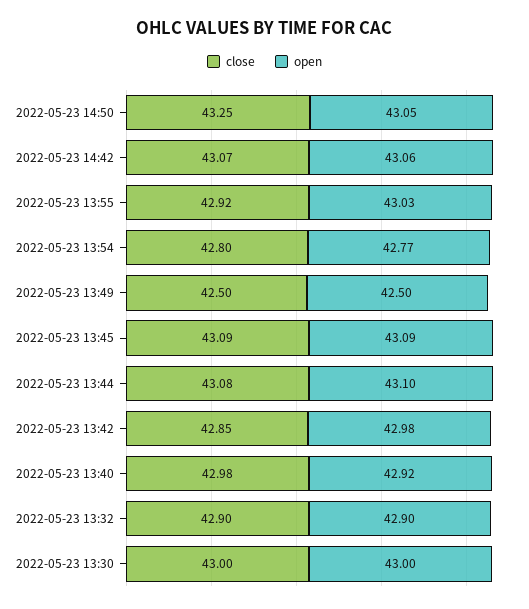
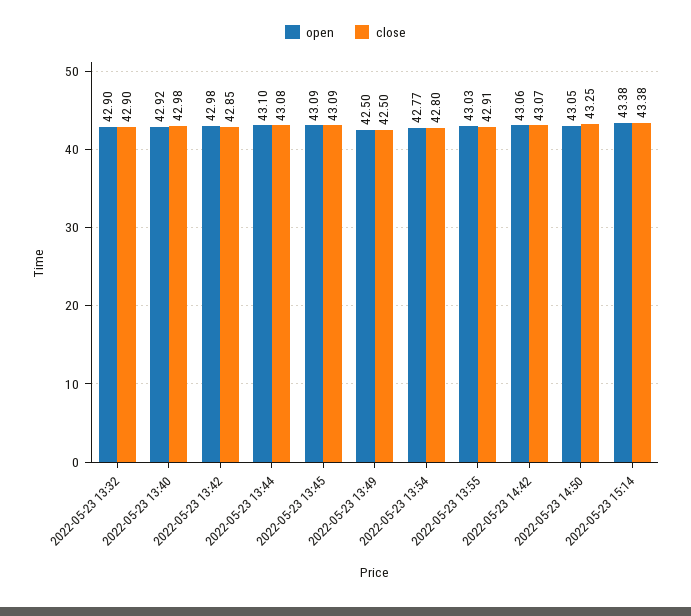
close, 2022-05-23 13:55: 42.92 -> 42.91
close, 2022-05-23 13:30: 43 -> none
open, 2022-05-23 13:30: 43 -> none
open, 2022-05-23 15:14: none -> 43.38
close, 2022-05-23 15:14: none -> 43.38

